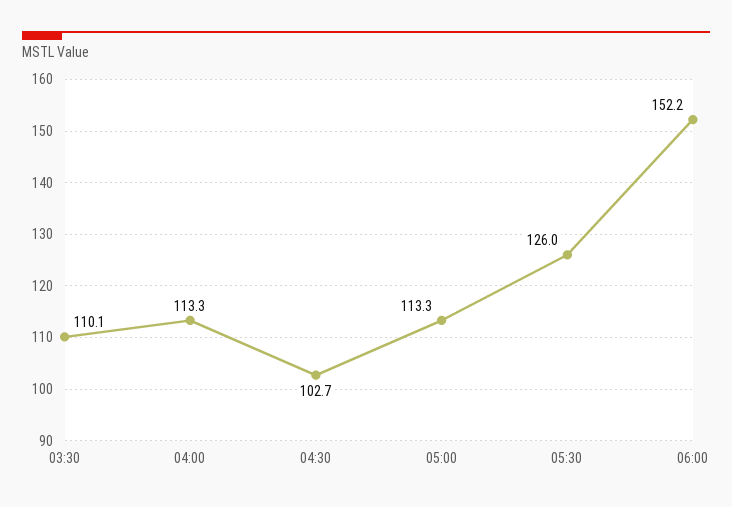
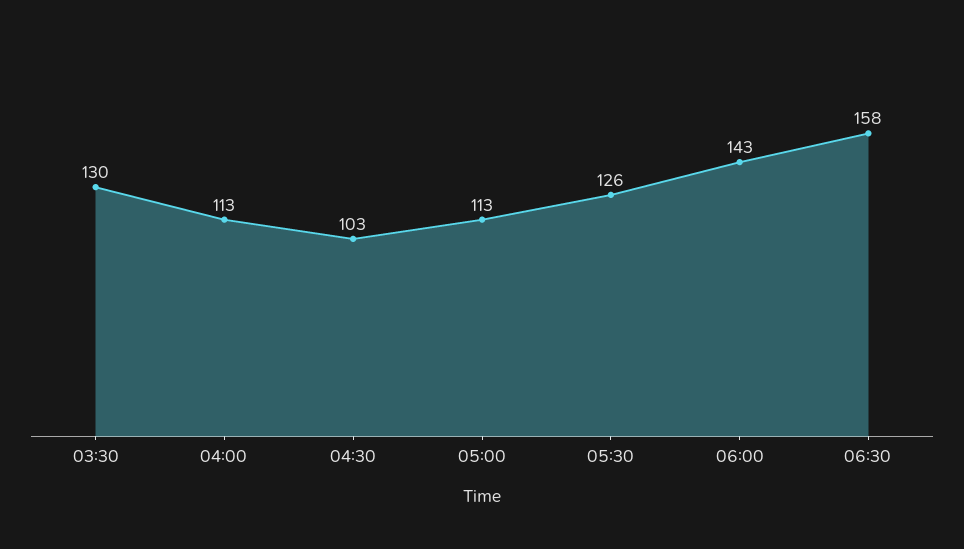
03:30: 110.1 -> 130
06:00: 152.2 -> 143
06:30: none -> 158

